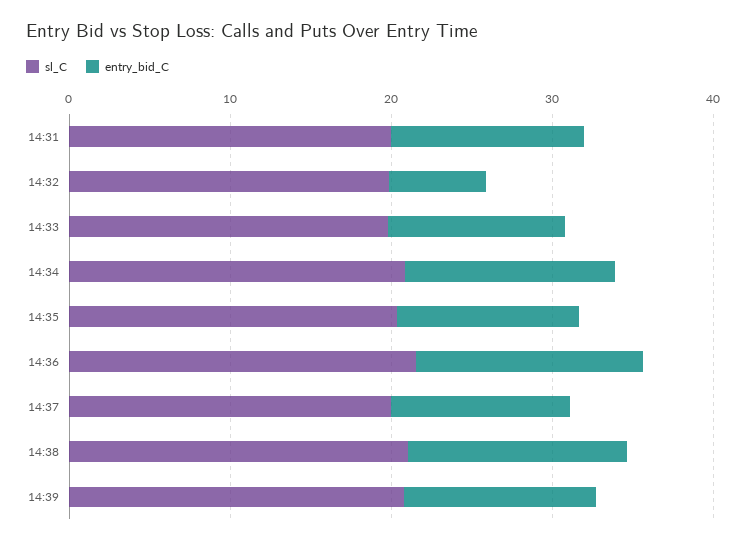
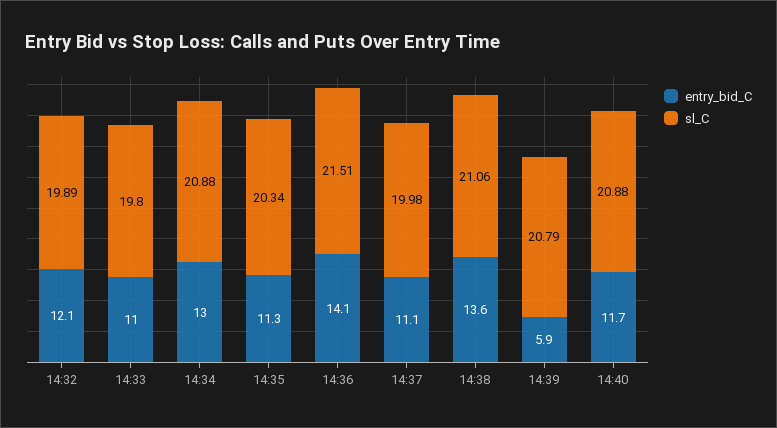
sl_C, 14:31: 20 -> none
entry_bid_C, 14:31: 12 -> none
entry_bid_C, 14:32: 6 -> 12.1
entry_bid_C, 14:39: 12 -> 5.9
entry_bid_C, 14:40: none -> 11.7
sl_C, 14:40: none -> 20.88

